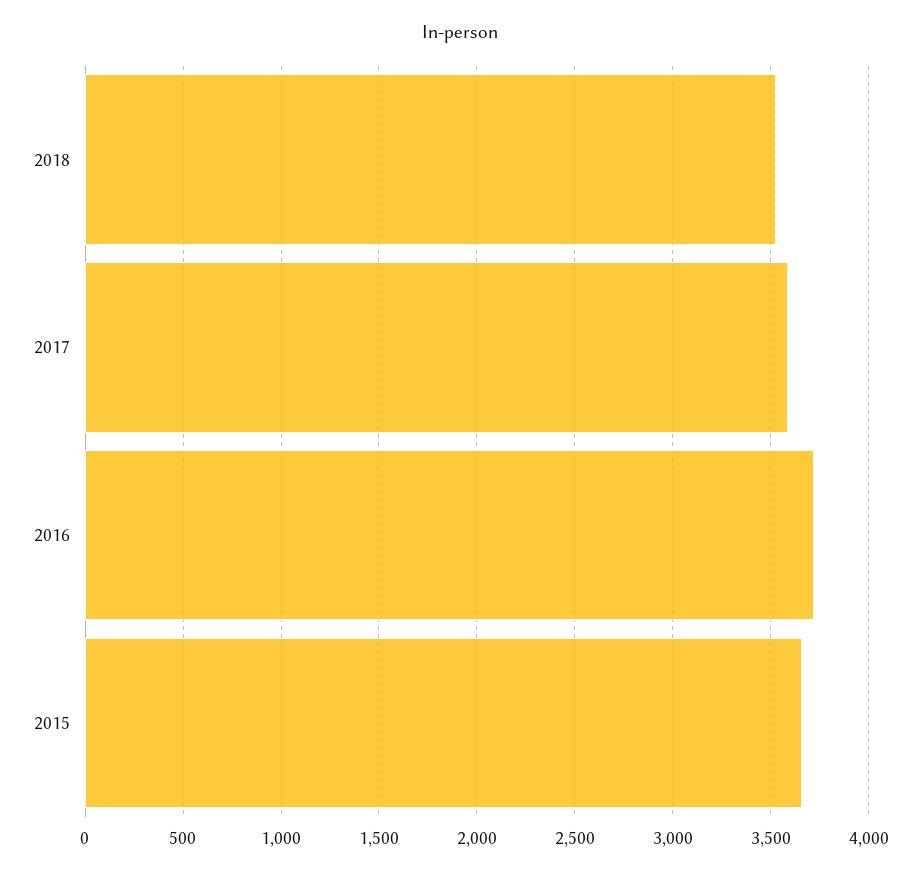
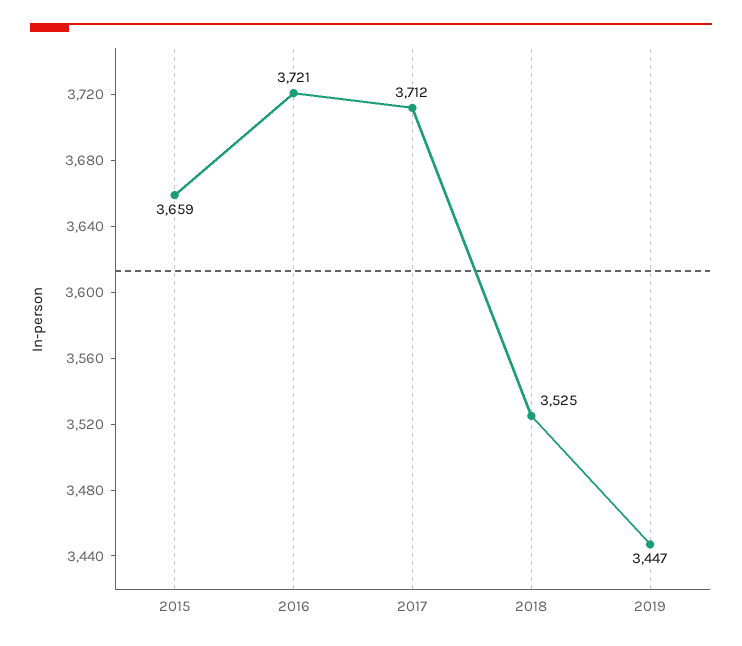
2017: 3600 -> 3712
2019: none -> 3447

